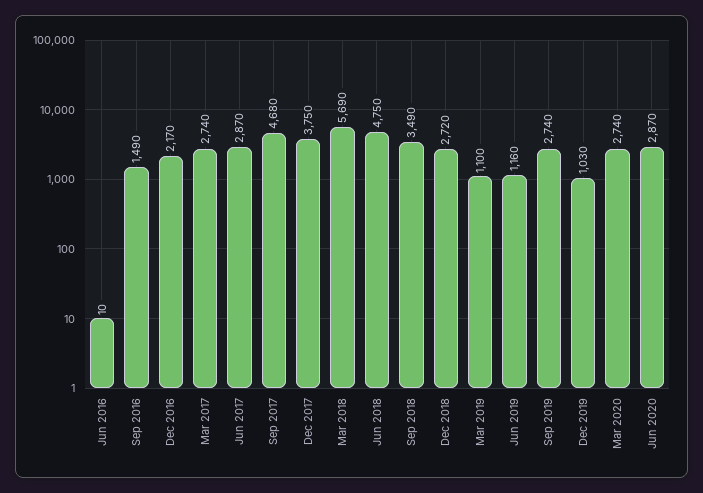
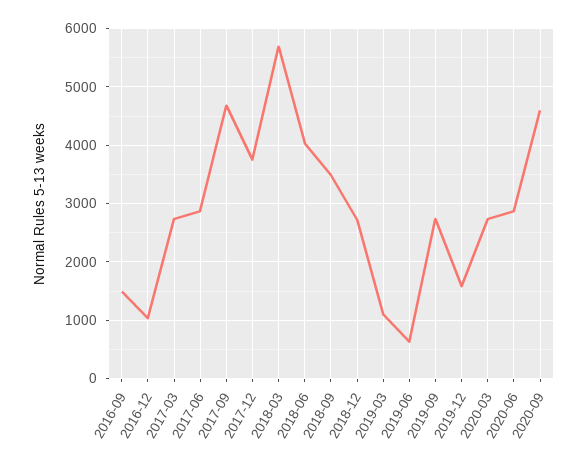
Jun 2016: 10 -> none
Dec 2016: 2170 -> 1000
Jun 2018: 4750 -> 4000
Jun 2019: 1160 -> 600
Dec 2019: 1030 -> 1600
2020-09: none -> 4600

